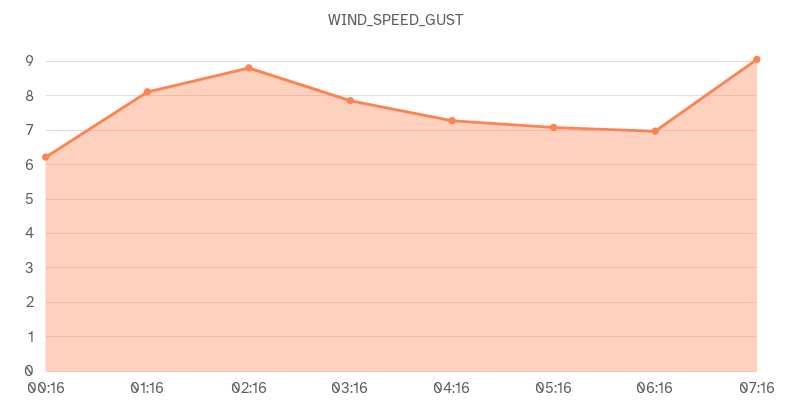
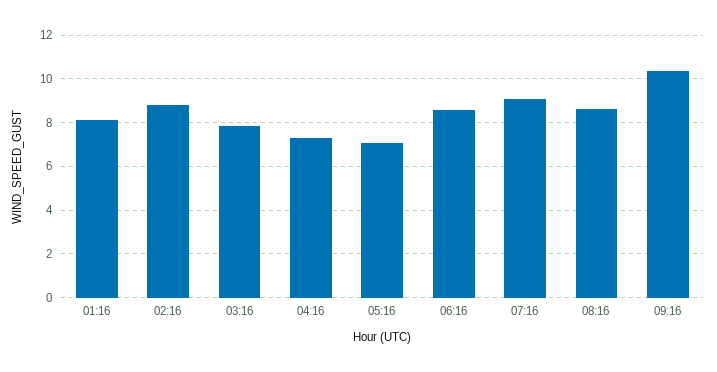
00:16: 6.2 -> none
06:16: 7 -> 8.5
08:16: none -> 8.5
09:16: none -> 10.5

